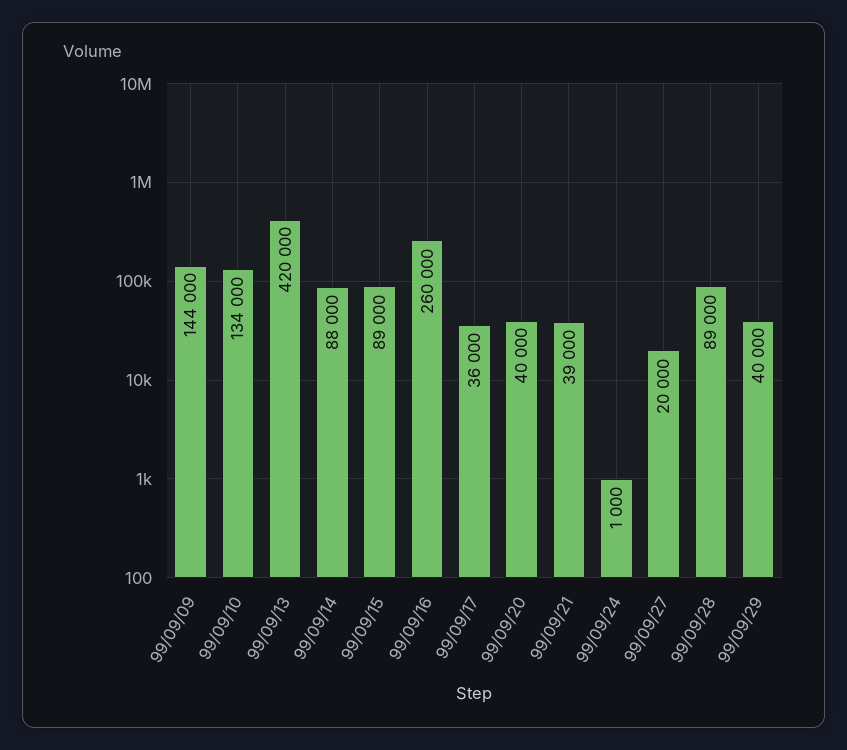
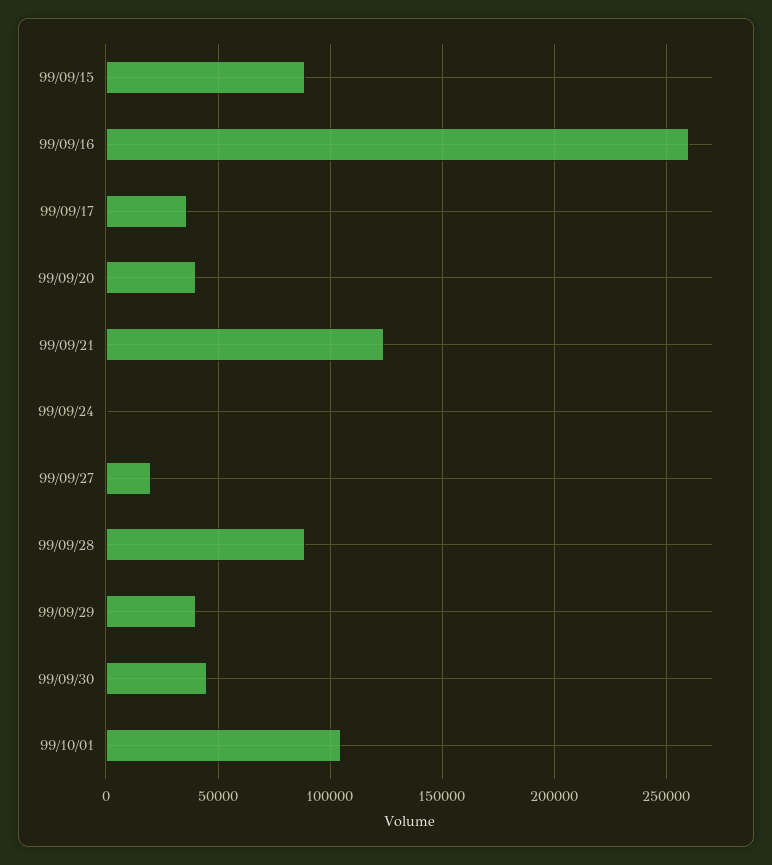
99/09/09: 144000 -> none
99/09/10: 134000 -> none
99/09/13: 420000 -> none
99/09/14: 88000 -> none
99/09/21: 39000 -> 125000
99/09/30: none -> 45000
99/10/01: none -> 105000

